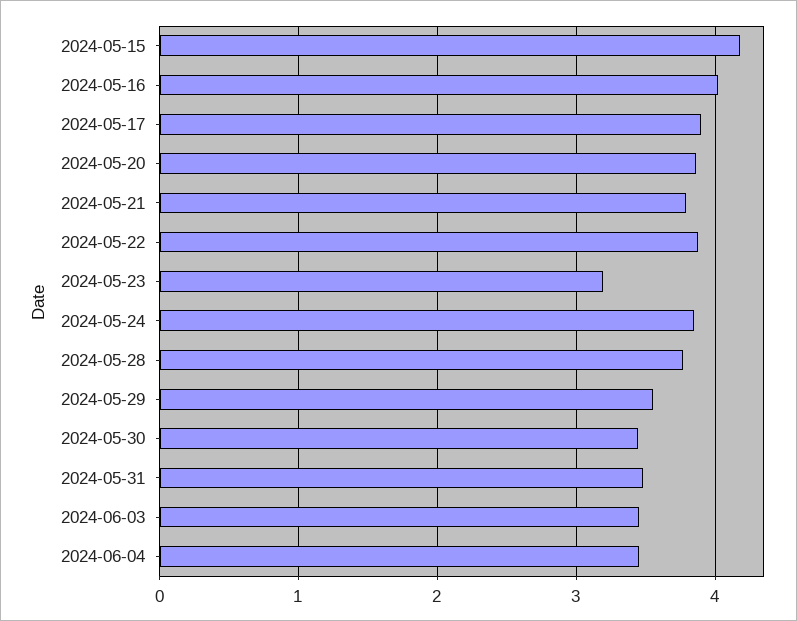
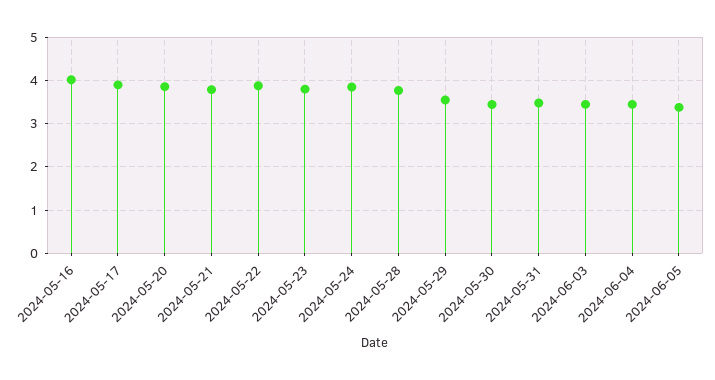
2024-05-15: 4.2 -> none
2024-05-23: 3.2 -> 3.8
2024-06-05: none -> 3.4

